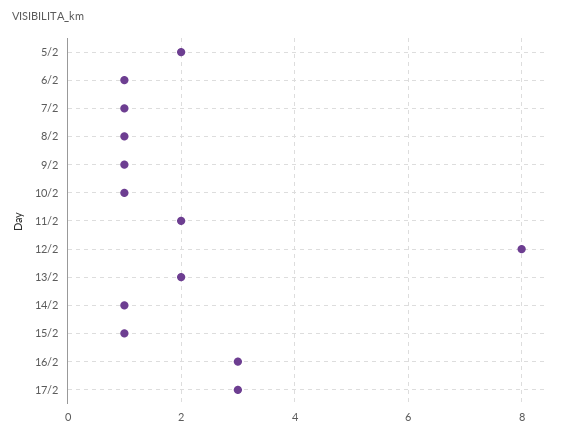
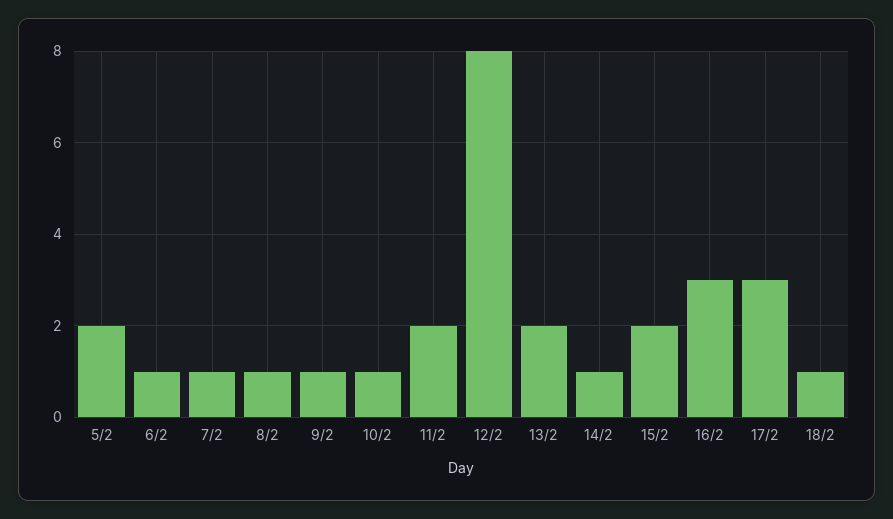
15/2: 1 -> 2
18/2: none -> 1

